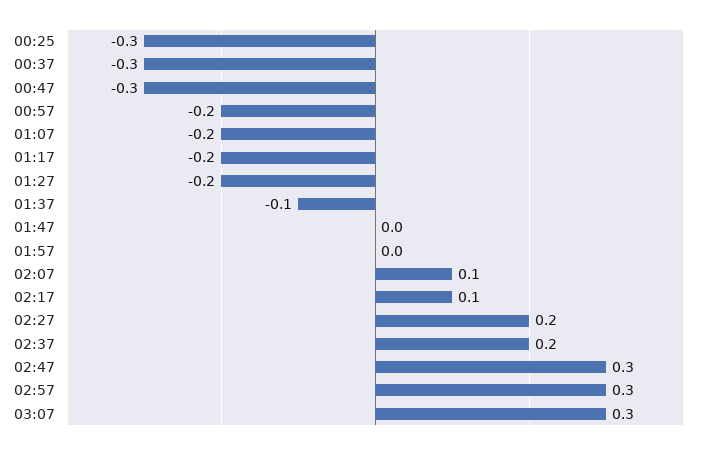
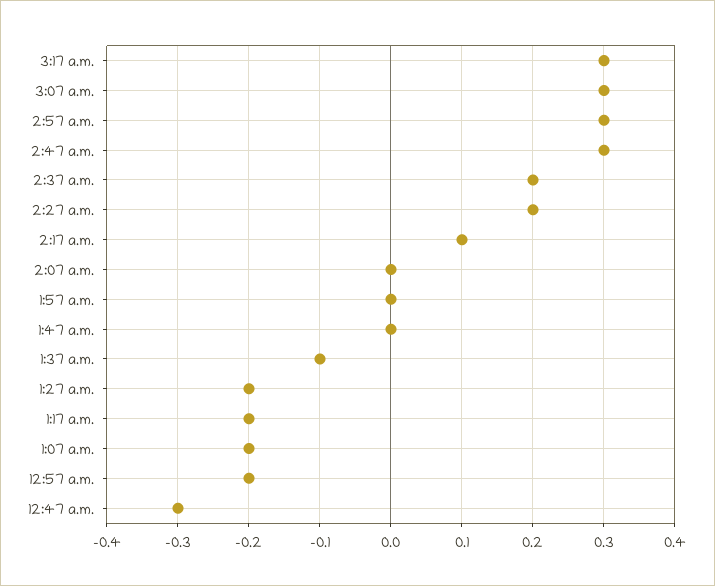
00:25: -0.3 -> none
00:37: -0.3 -> none
02:07: 0.1 -> 0
3:17 a.m.: none -> 0.3

